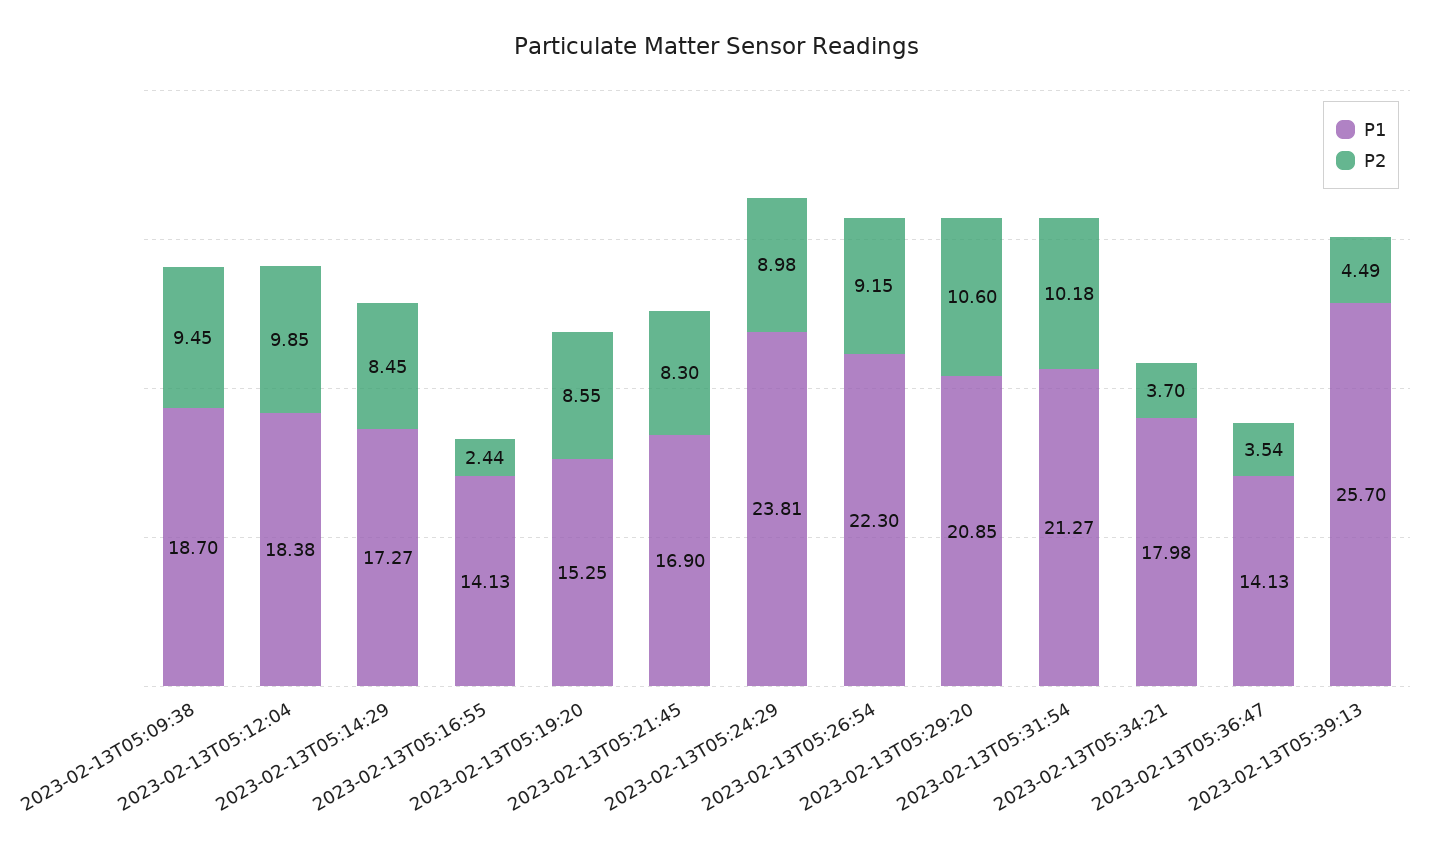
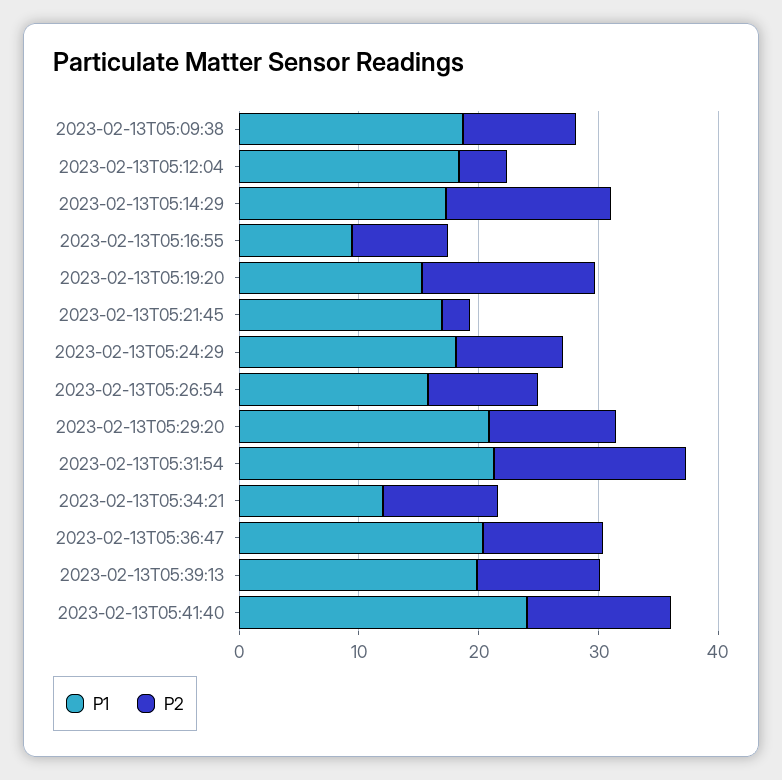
P2, 2023-02-13T05:12:04: 9.85 -> 4
P2, 2023-02-13T05:14:29: 8.45 -> 14
P1, 2023-02-13T05:16:55: 14.13 -> 10
P2, 2023-02-13T05:16:55: 2.44 -> 8
P2, 2023-02-13T05:19:20: 8.55 -> 14
P2, 2023-02-13T05:21:45: 8.3 -> 2
P1, 2023-02-13T05:24:29: 23.81 -> 18
P1, 2023-02-13T05:26:54: 22.3 -> 16
P2, 2023-02-13T05:31:54: 10.18 -> 16
P1, 2023-02-13T05:34:21: 17.98 -> 12
P2, 2023-02-13T05:34:21: 3.7 -> 10
P1, 2023-02-13T05:36:47: 14.13 -> 20
P2, 2023-02-13T05:36:47: 3.54 -> 10
P1, 2023-02-13T05:39:13: 25.7 -> 20
P2, 2023-02-13T05:39:13: 4.49 -> 10
P1, 2023-02-13T05:41:40: none -> 24
P2, 2023-02-13T05:41:40: none -> 12

